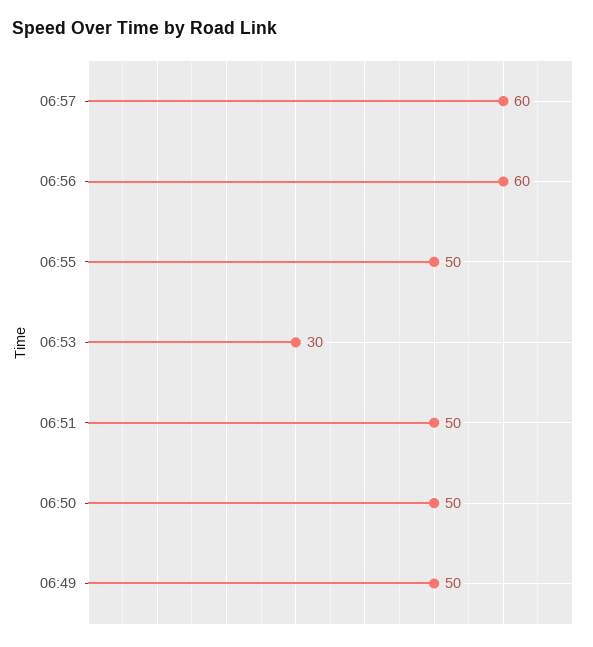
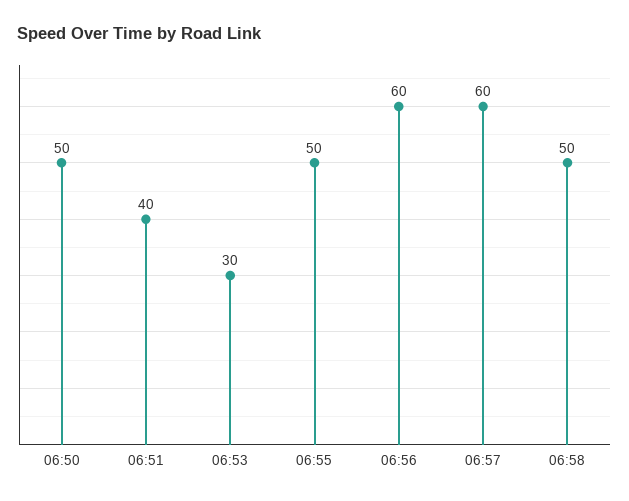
06:51: 50 -> 40
06:49: 50 -> none
06:58: none -> 50

